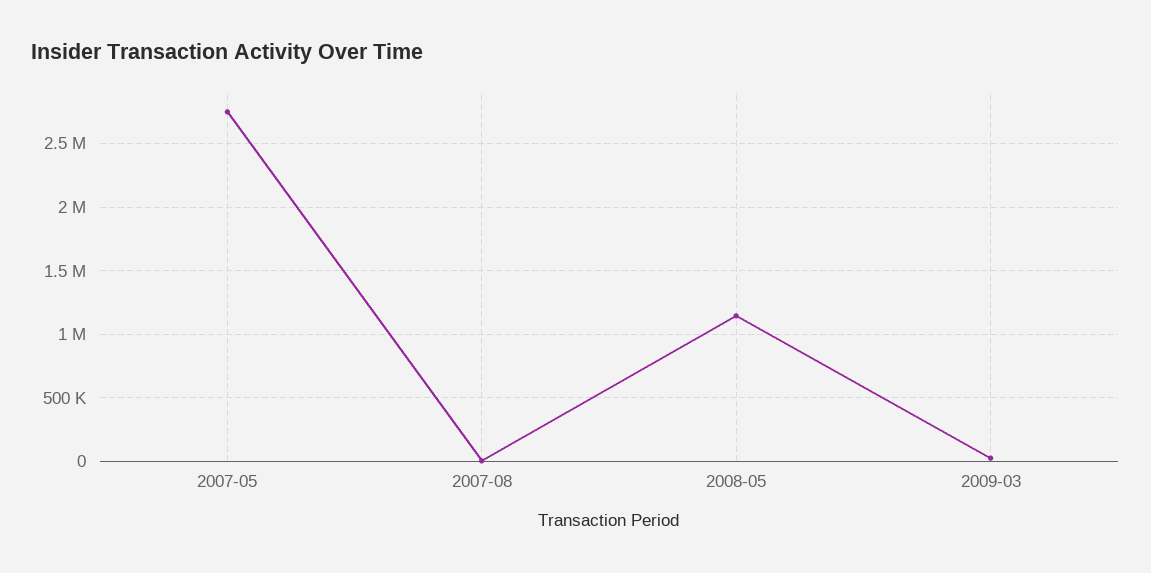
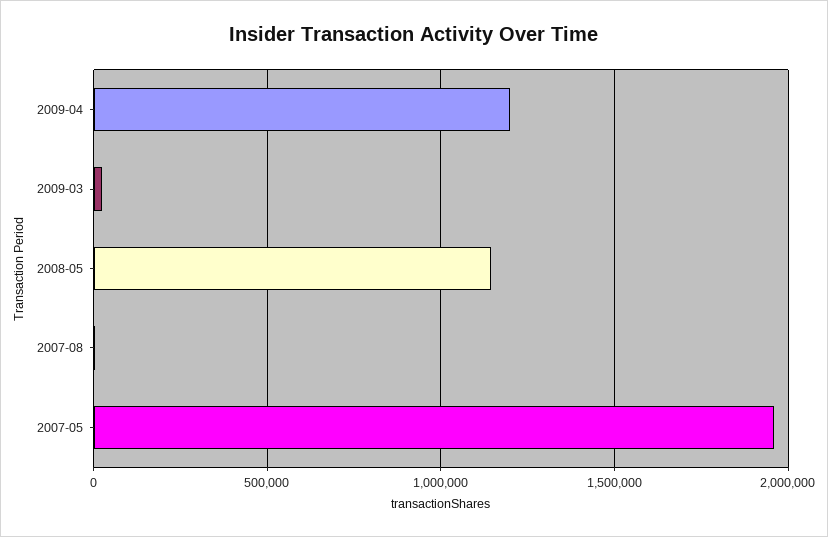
2007-05: 2750000 -> 1950000
2009-04: none -> 1200000

